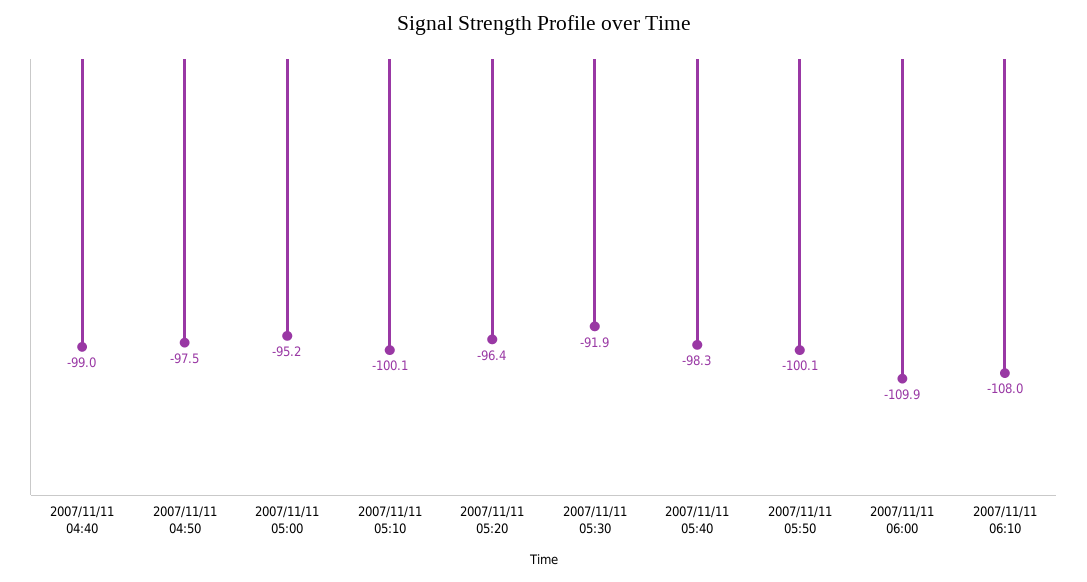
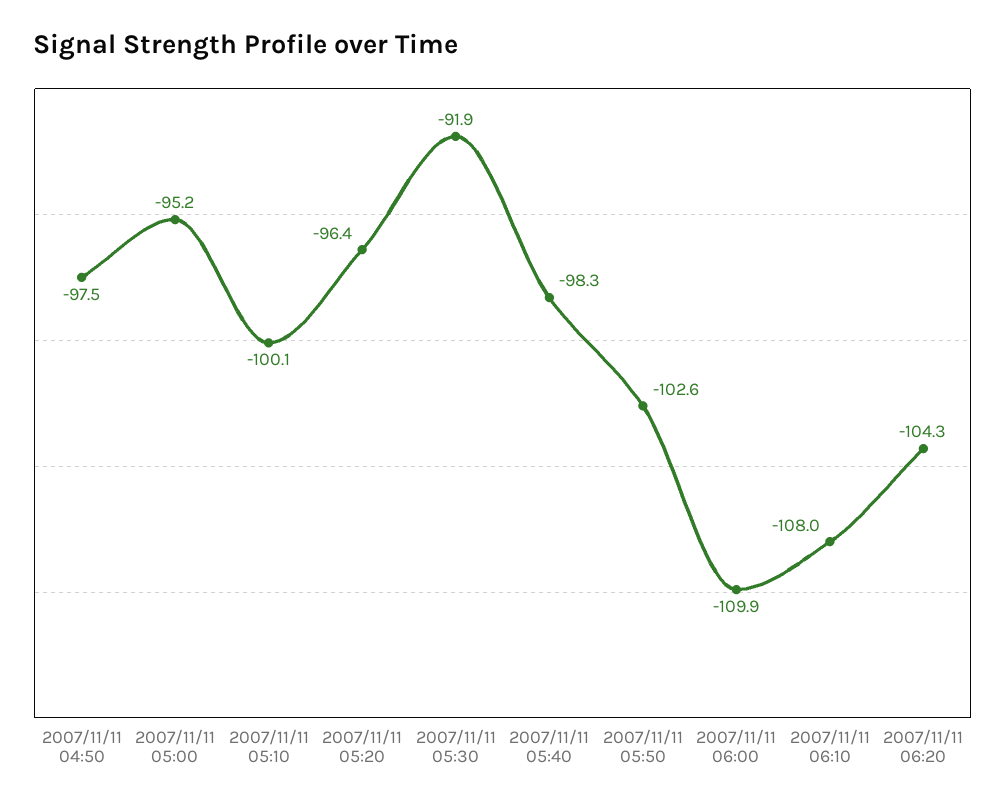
2007/11/11 04:40: -99 -> none
2007/11/11 05:50: -100.1 -> -102.6
2007/11/11 06:20: none -> -104.3

